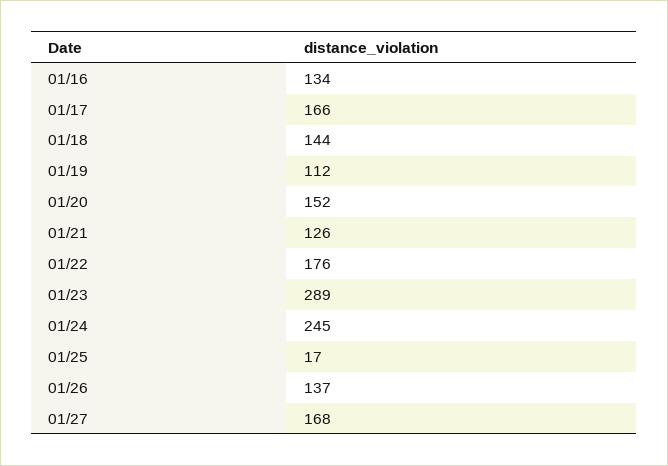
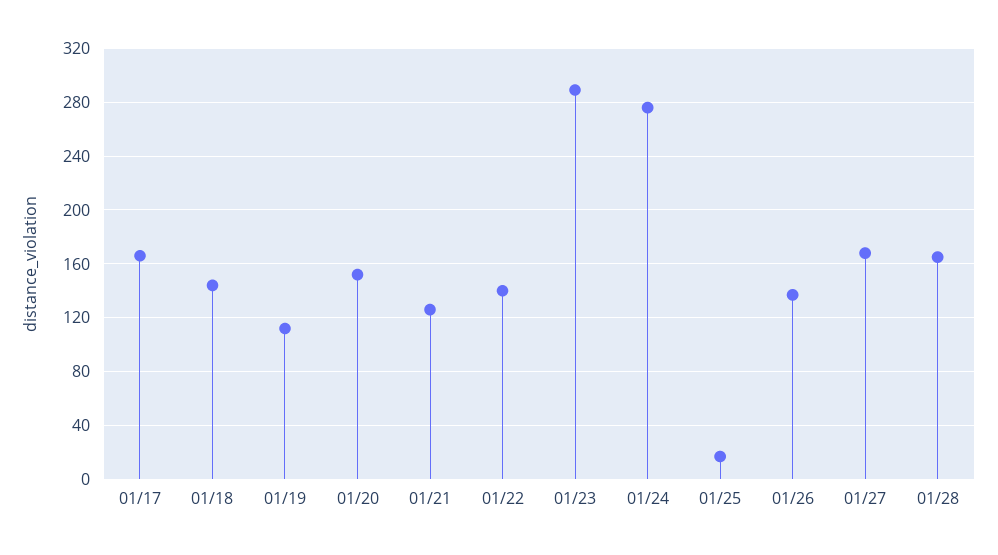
01/16: 134 -> none
01/22: 176 -> 140
01/24: 245 -> 275
01/28: none -> 165

